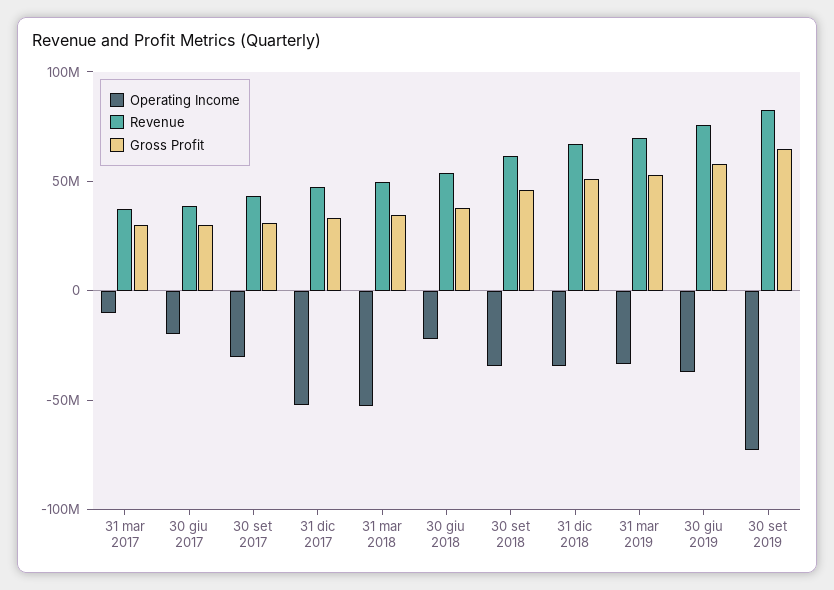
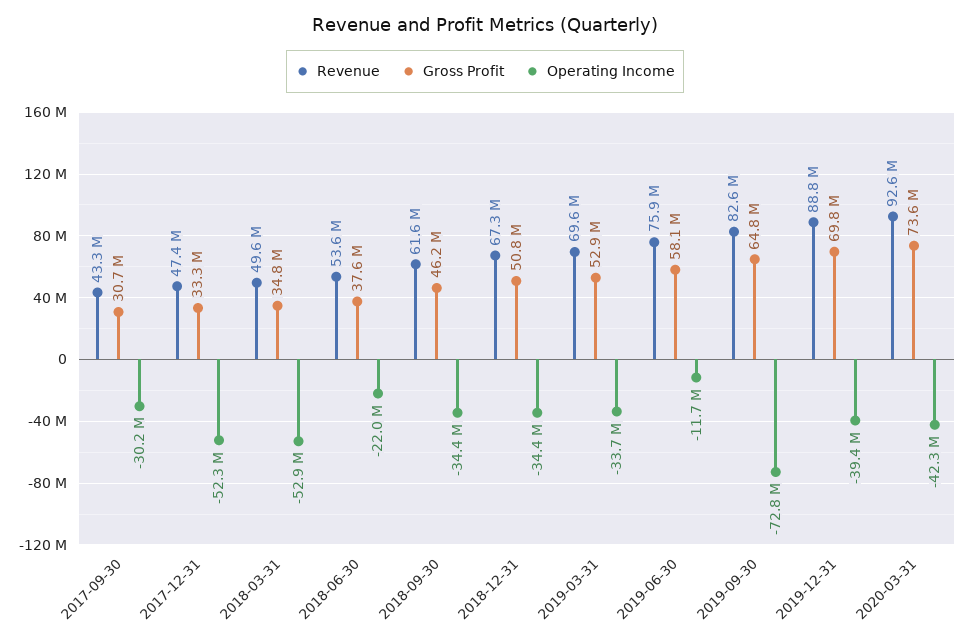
Operating Income, 31 mar 2017: -10000000 -> none
Revenue, 31 mar 2017: 40000000 -> none
Gross Profit, 31 mar 2017: 30000000 -> none
Operating Income, 30 giu 2017: -20000000 -> none
Revenue, 30 giu 2017: 40000000 -> none
Gross Profit, 30 giu 2017: 30000000 -> none
Operating Income, 30 giu 2019: -40000000 -> -11700000
Revenue, 2019-12-31: none -> 88800000
Gross Profit, 2019-12-31: none -> 69800000
Operating Income, 2019-12-31: none -> -39400000
Revenue, 2020-03-31: none -> 92600000
Gross Profit, 2020-03-31: none -> 73600000
Operating Income, 2020-03-31: none -> -42300000

